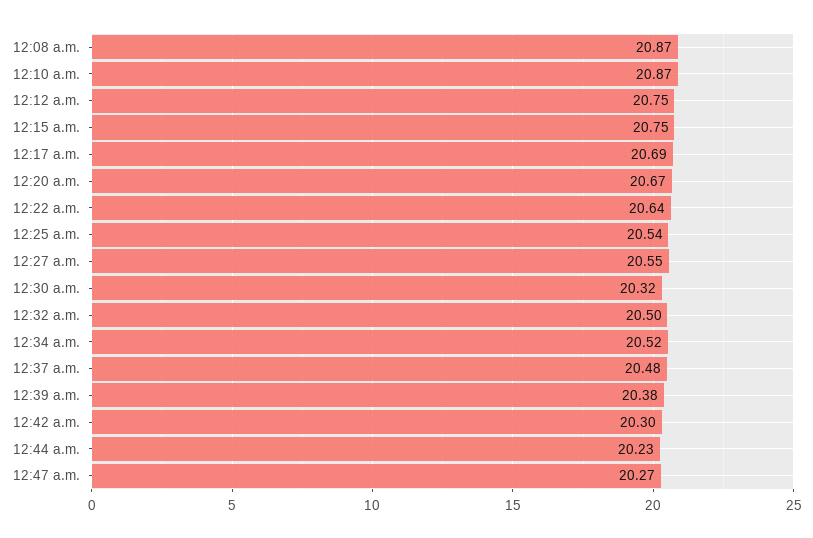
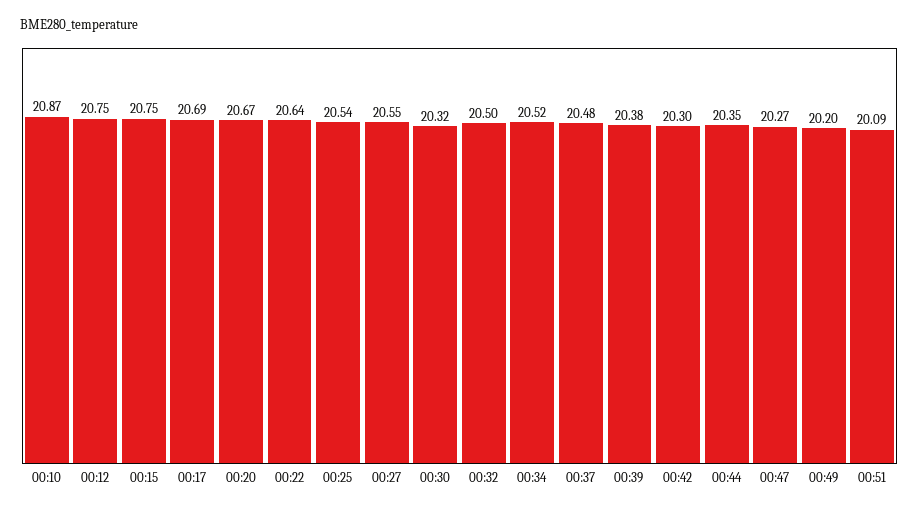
12:08 a.m.: 20.87 -> none
12:44 a.m.: 20.23 -> 20.35
00:49: none -> 20.2
00:51: none -> 20.09

